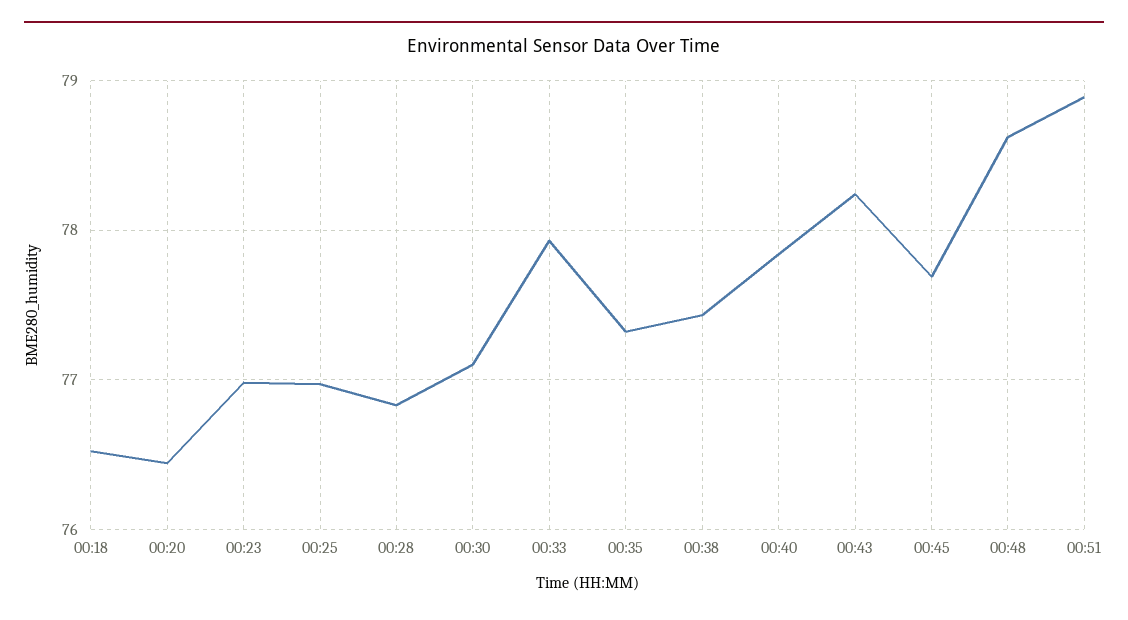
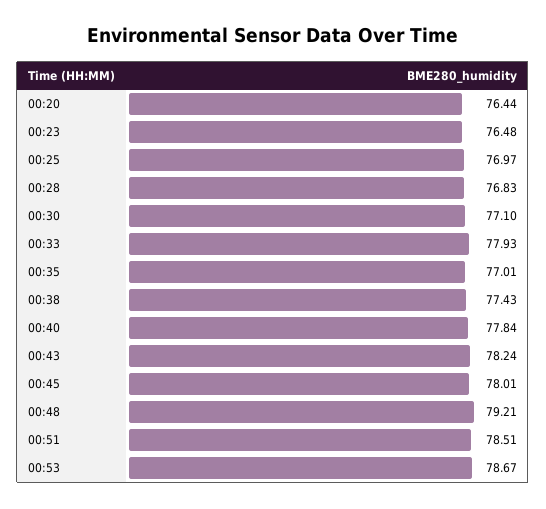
00:18: 76.5 -> none
00:23: 77 -> 76.48
00:35: 77.3 -> 77.01
00:45: 77.7 -> 78.01
00:48: 78.6 -> 79.21
00:51: 78.9 -> 78.51
00:53: none -> 78.67

